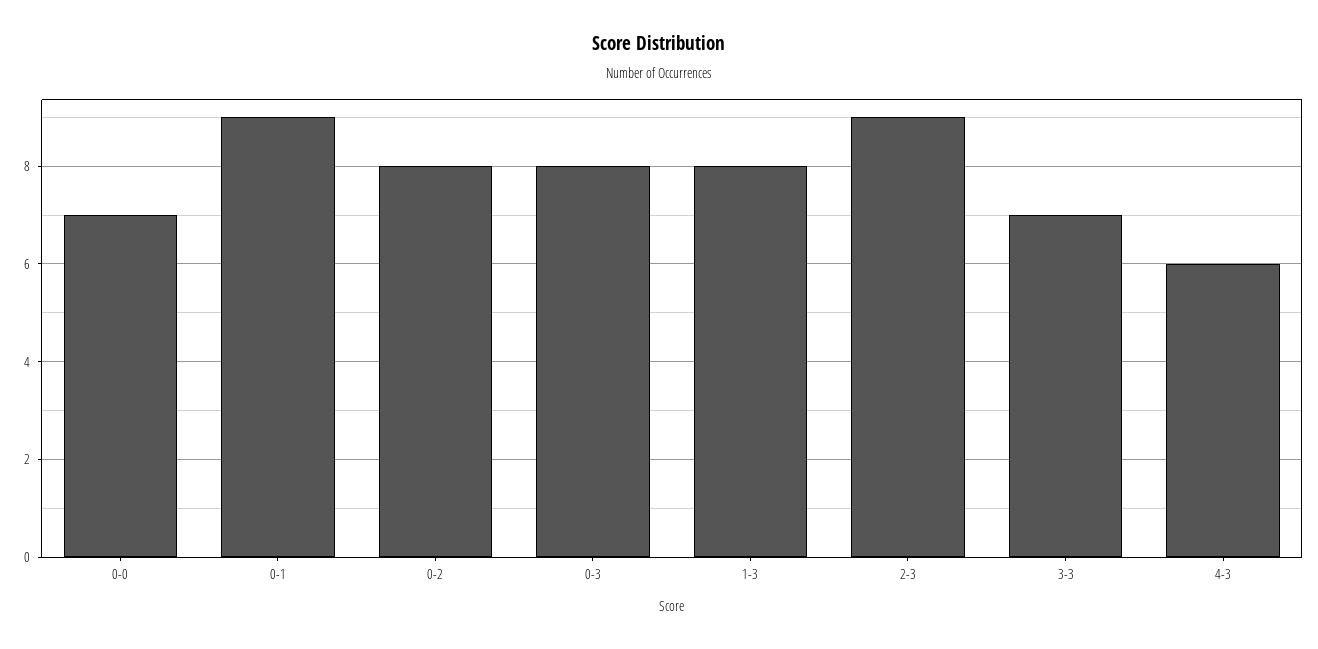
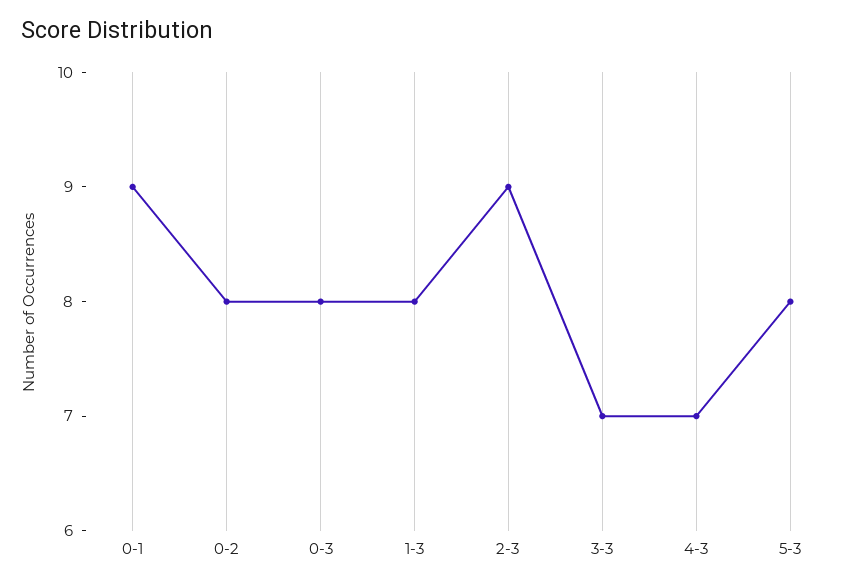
0-0: 7 -> none
4-3: 6 -> 7
5-3: none -> 8

